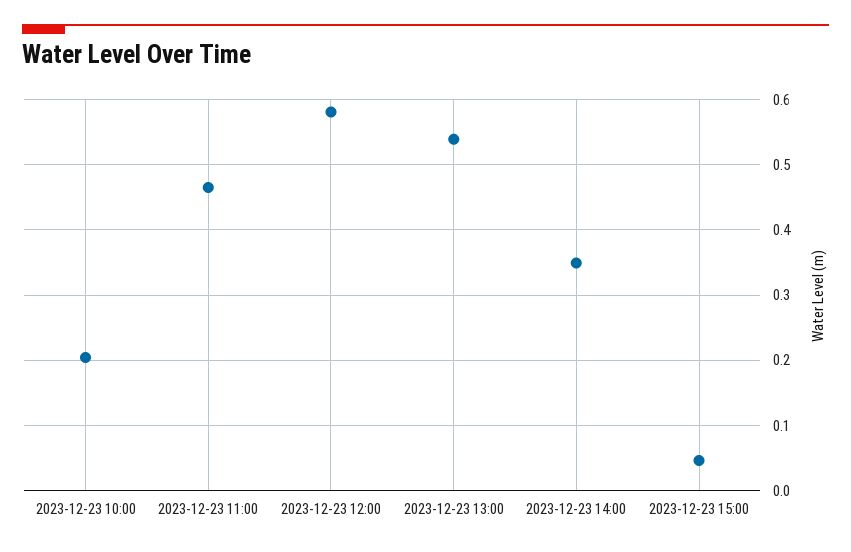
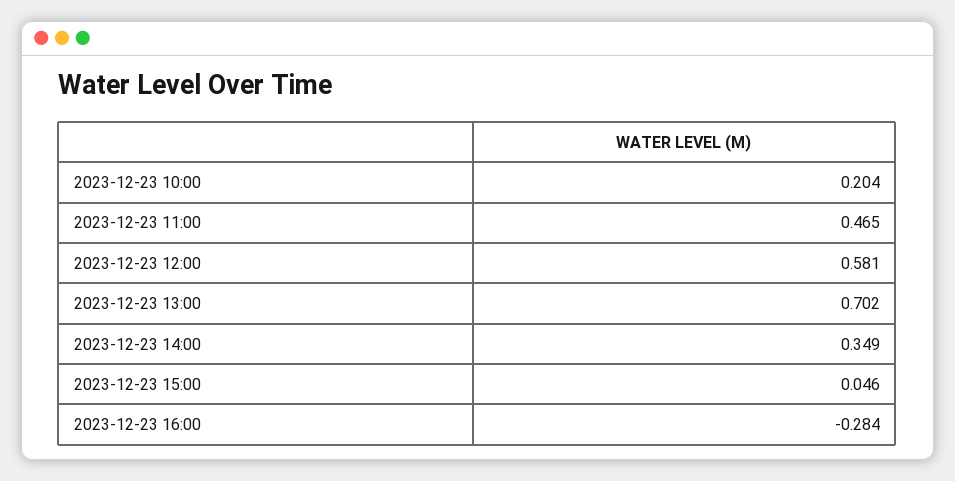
2023-12-23 13:00: 0.54 -> 0.702
2023-12-23 16:00: none -> -0.284

